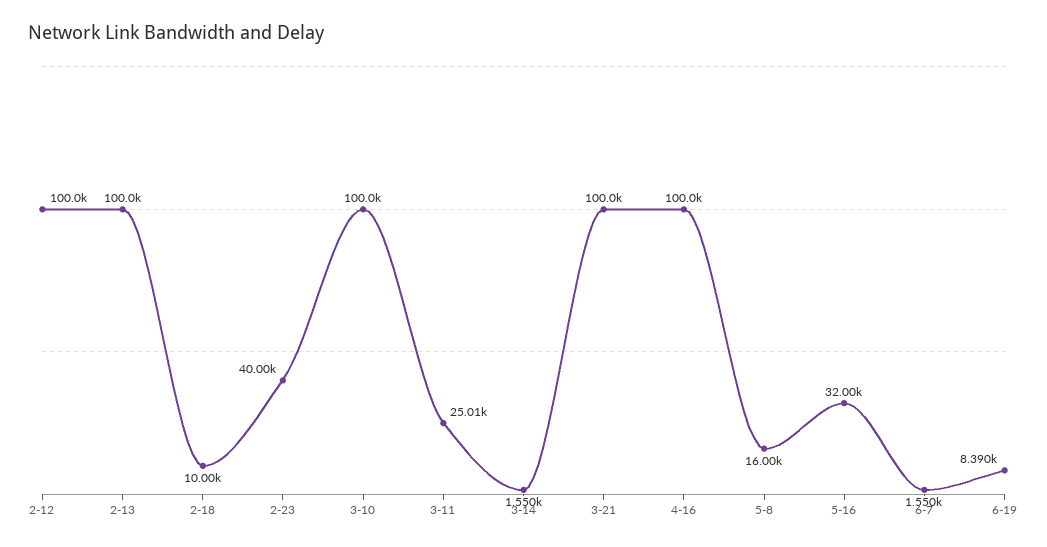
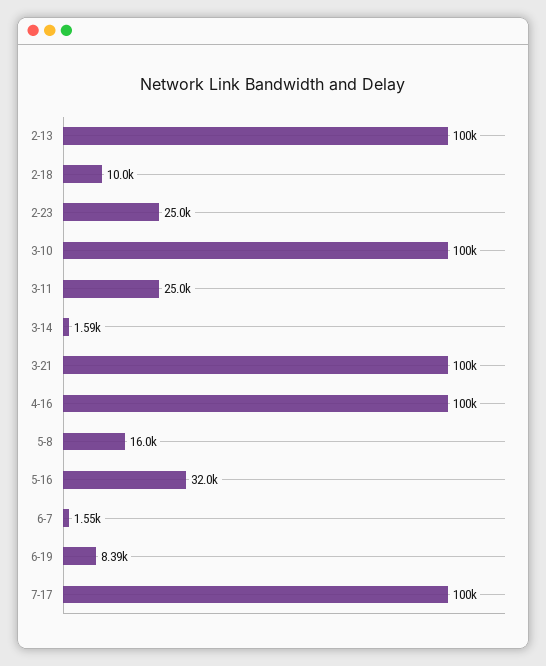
2-12: 100000 -> none
2-23: 40000 -> 25000
3-14: 1550 -> 1590
7-17: none -> 100000

